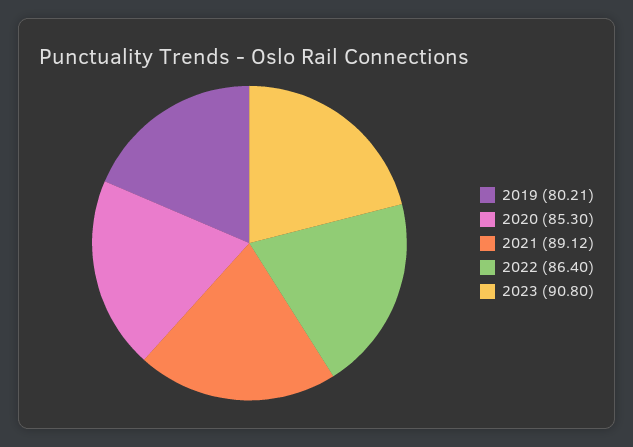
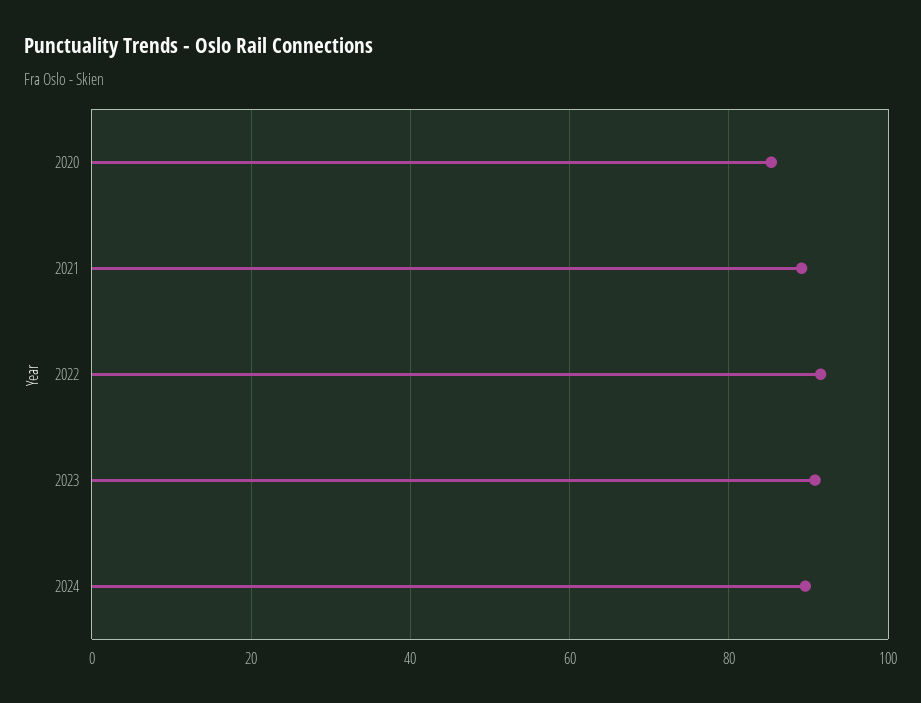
2019: 80.21 -> none
2022: 86.4 -> 92
2024: none -> 90

